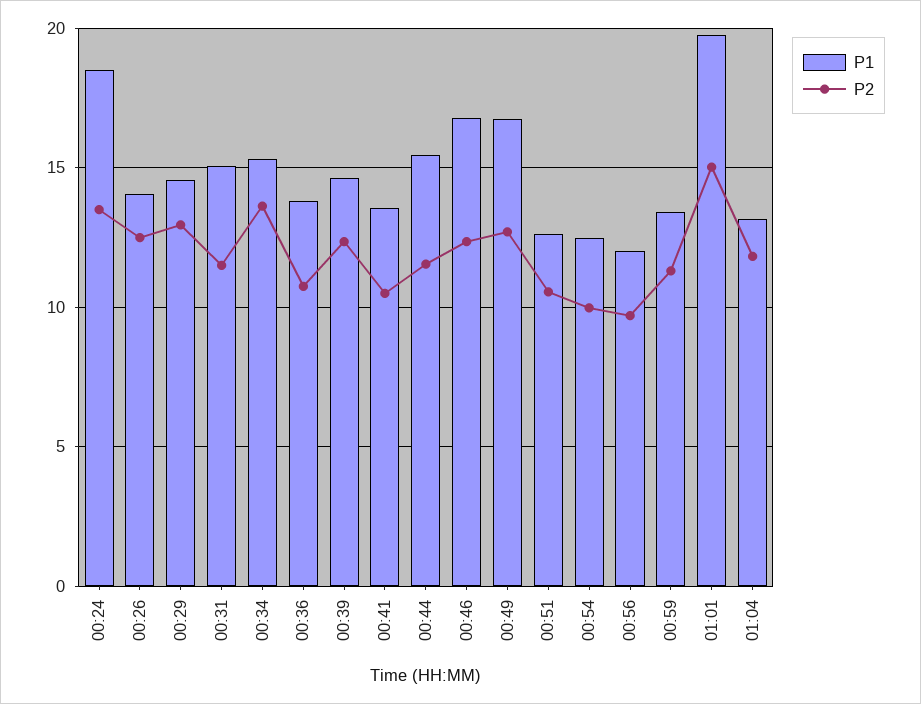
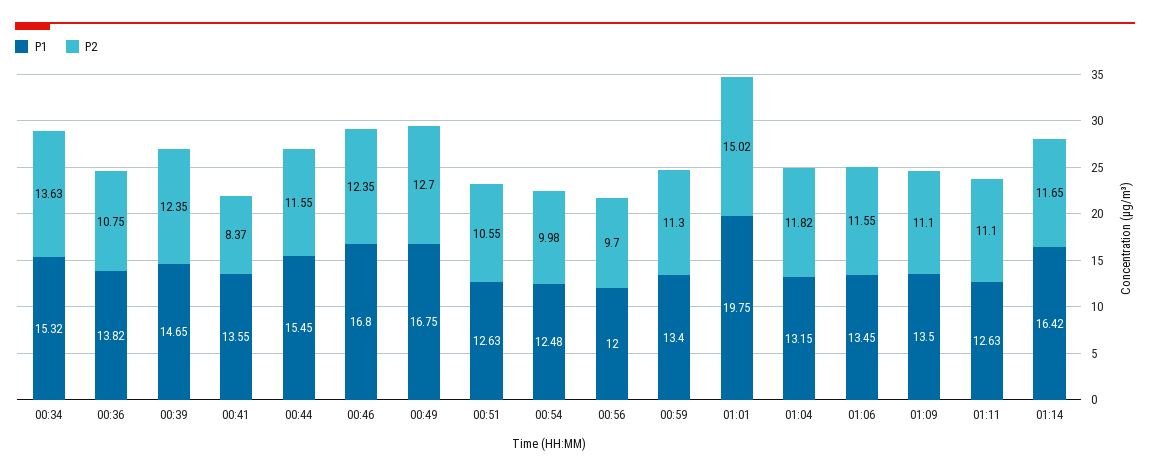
P1, 00:24: 18.5 -> none
P2, 00:24: 13.5 -> none
P1, 00:26: 14 -> none
P2, 00:26: 12.5 -> none
P1, 00:29: 14.5 -> none
P2, 00:29: 13 -> none
P1, 00:31: 15 -> none
P2, 00:31: 11.5 -> none
P2, 00:41: 10.5 -> 8.37
P1, 01:06: none -> 13.45
P2, 01:06: none -> 11.55
P1, 01:09: none -> 13.5
P2, 01:09: none -> 11.1
P1, 01:11: none -> 12.63
P2, 01:11: none -> 11.1
P1, 01:14: none -> 16.42
P2, 01:14: none -> 11.65

